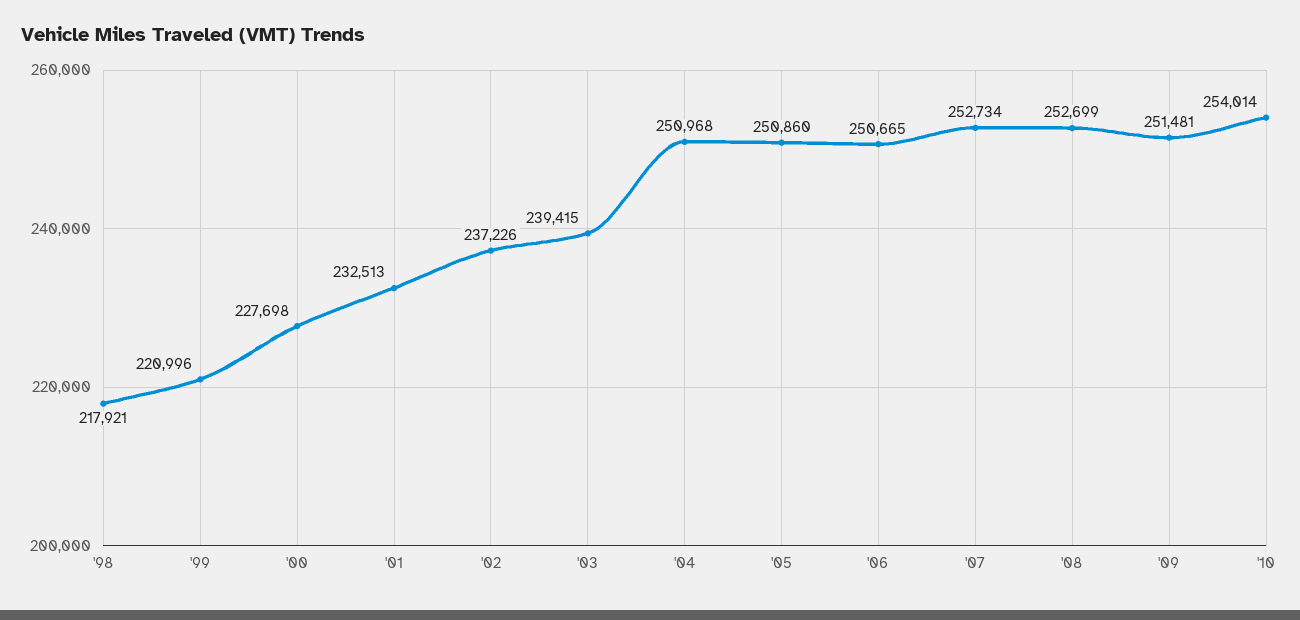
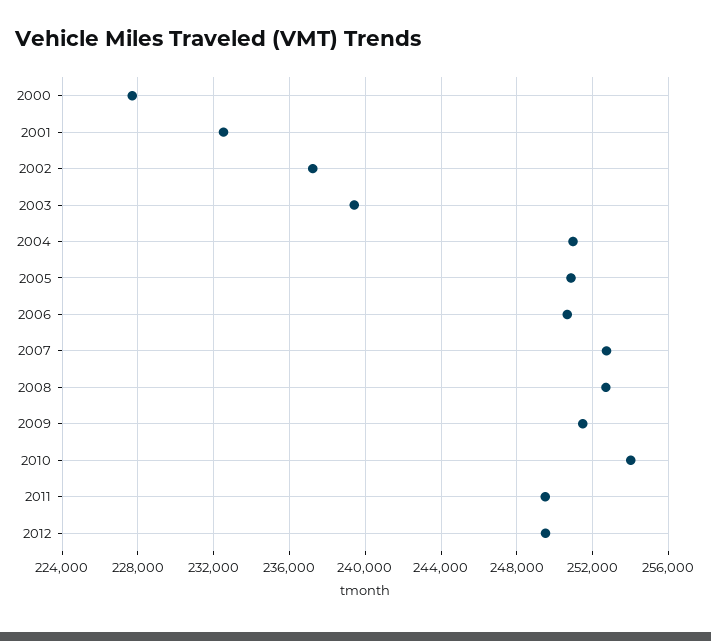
'98: 217921 -> none
'99: 220996 -> none
2011: none -> 249500
2012: none -> 249500

